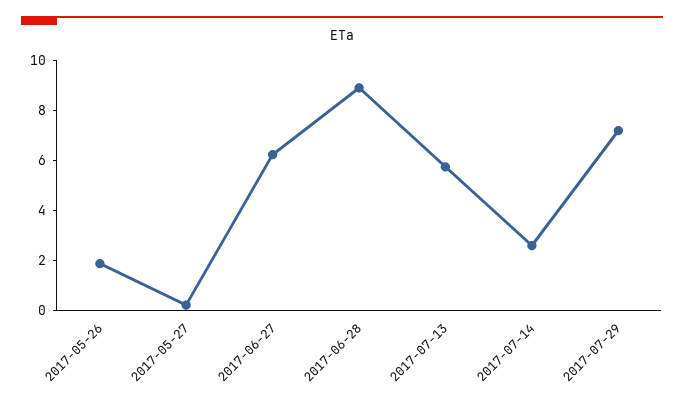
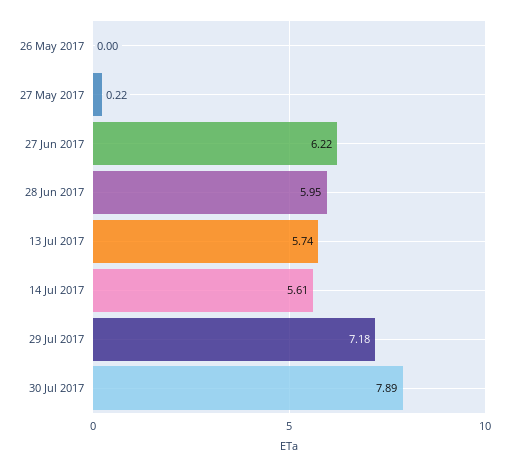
2017-05-26: 2 -> 0
2017-06-28: 9 -> 5.95
2017-07-14: 2.5 -> 5.61
30 Jul 2017: none -> 7.89

